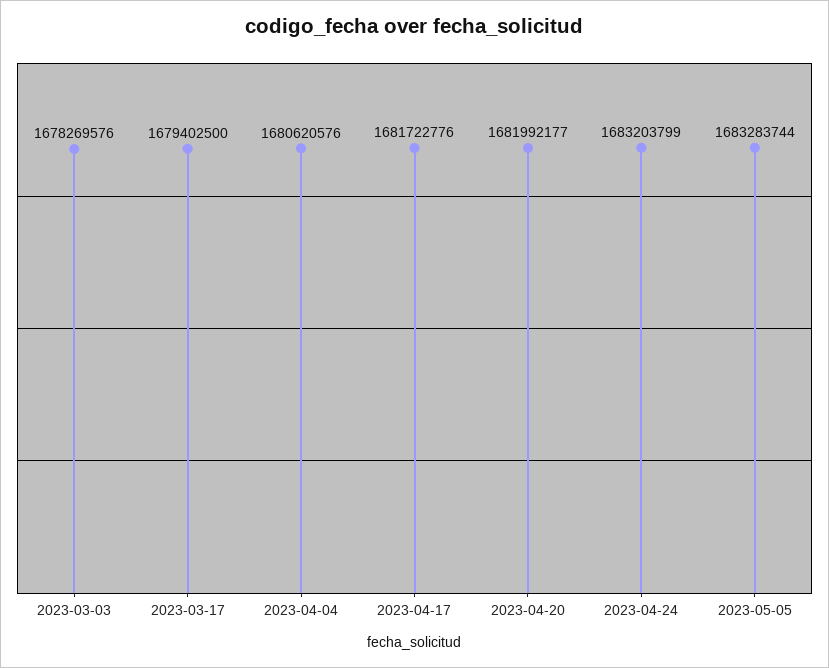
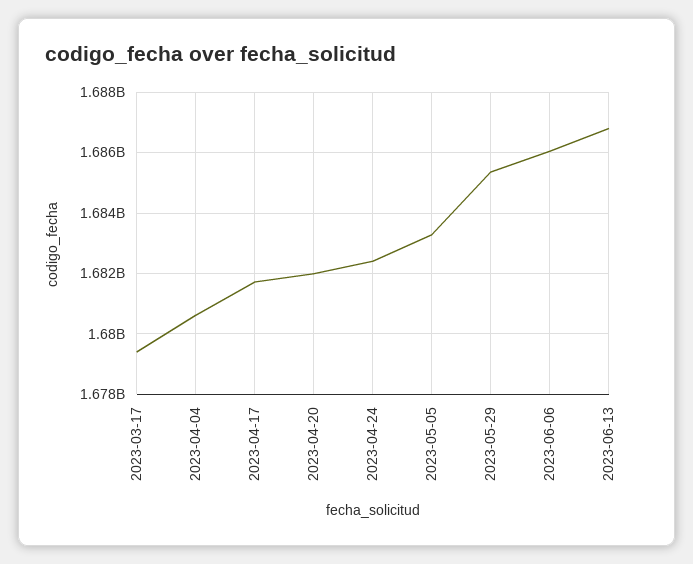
2023-03-03: 1678269576 -> none
2023-04-24: 1683203799 -> 1682400000
2023-05-29: none -> 1685400000
2023-06-06: none -> 1686000000
2023-06-13: none -> 1686800000

